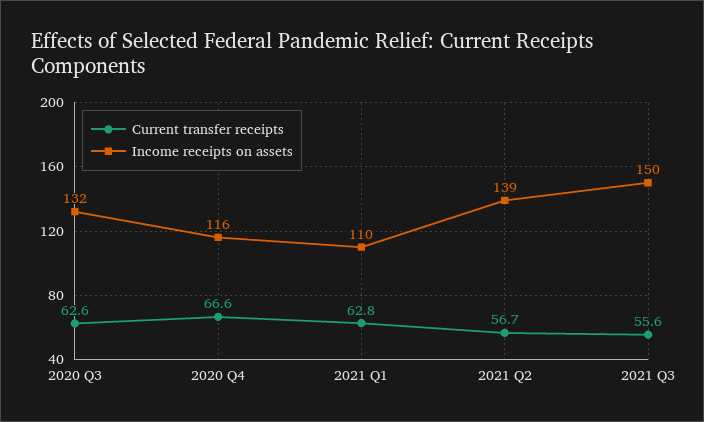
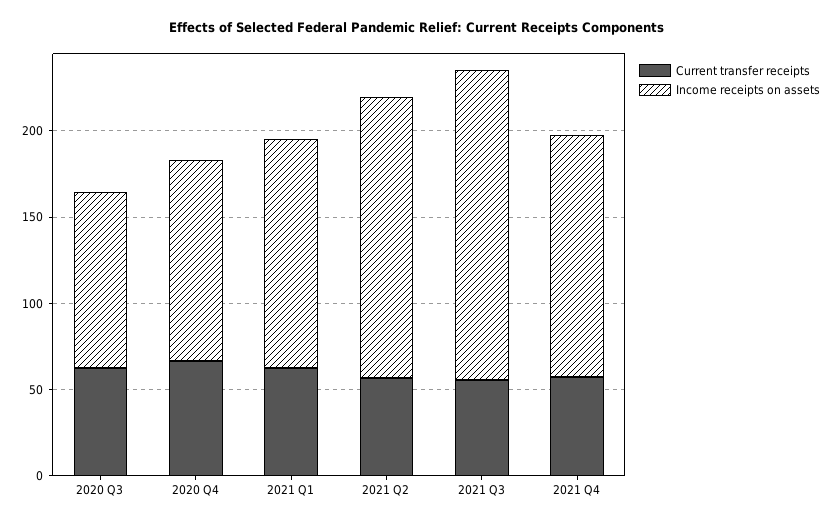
Income receipts on assets, 2020 Q3: 132 -> 100
Income receipts on assets, 2021 Q1: 110 -> 130
Income receipts on assets, 2021 Q2: 139 -> 160
Income receipts on assets, 2021 Q3: 150 -> 180
Current transfer receipts, 2021 Q4: none -> 60
Income receipts on assets, 2021 Q4: none -> 140

